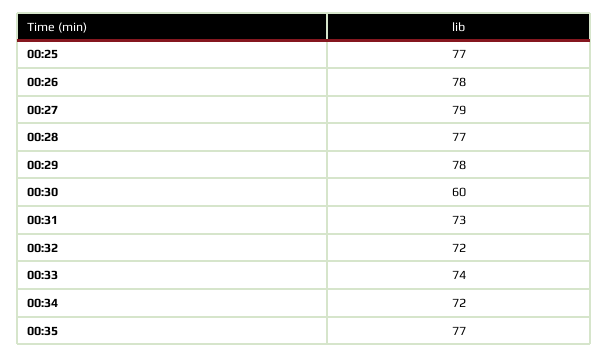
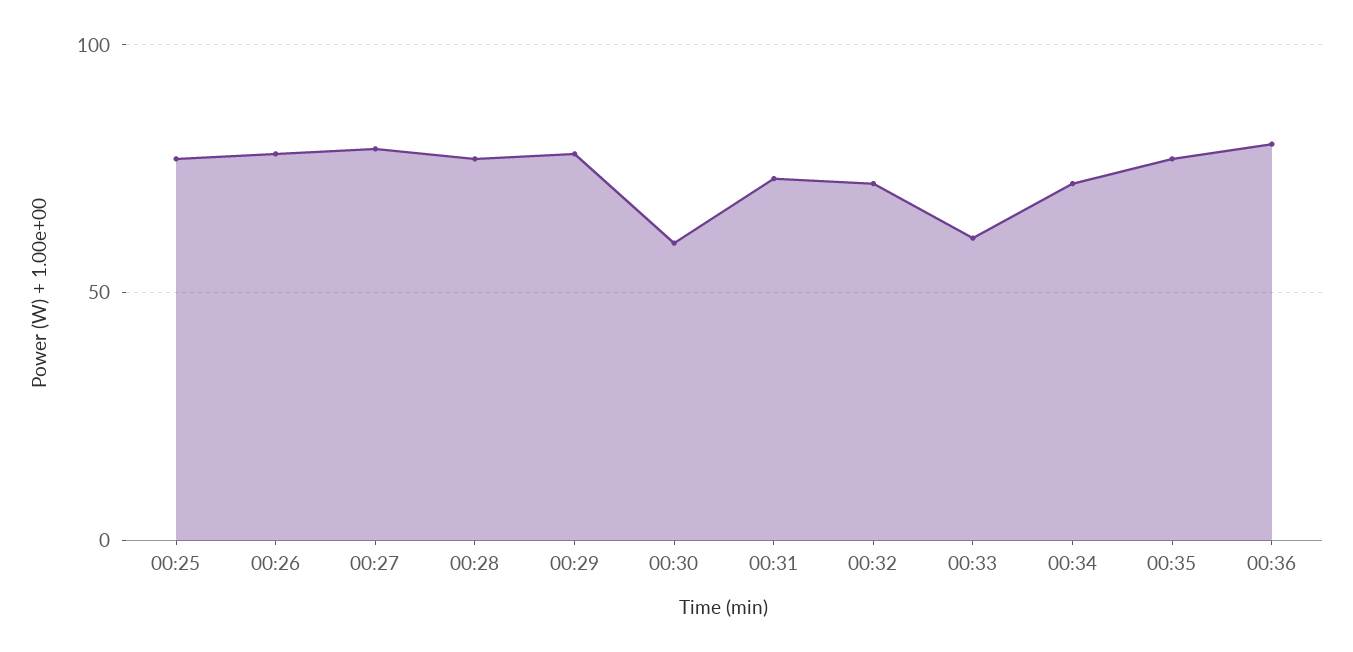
00:33: 74 -> 60
00:36: none -> 80

